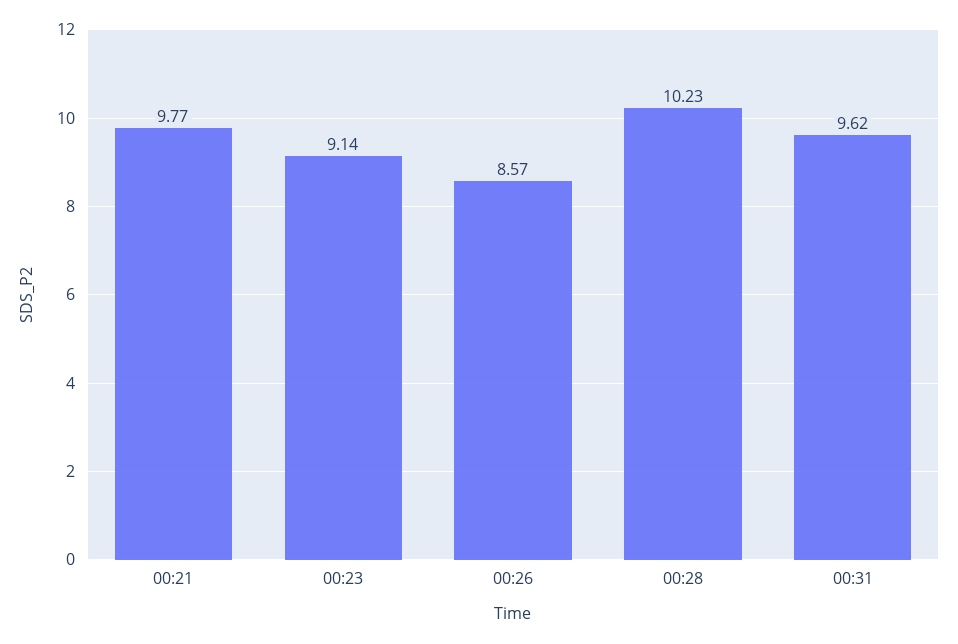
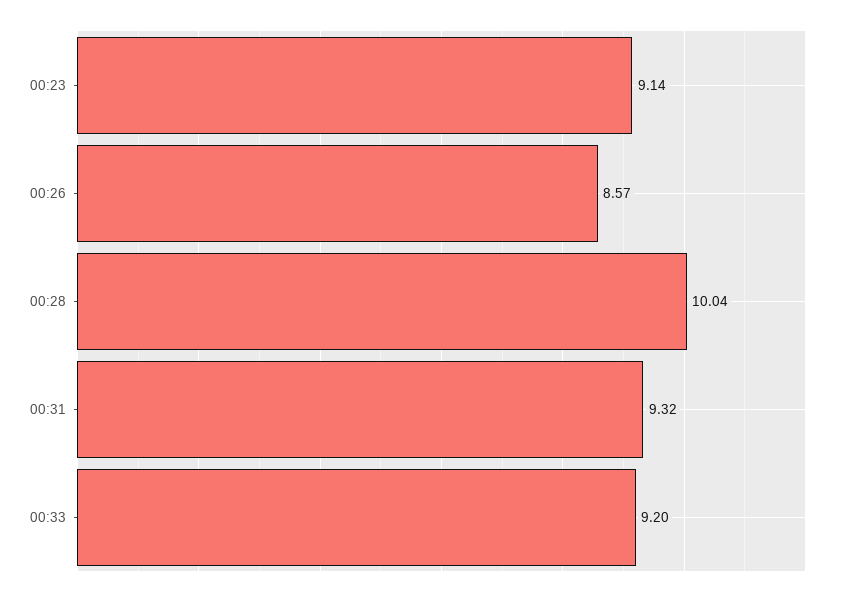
00:21: 9.77 -> none
00:28: 10.23 -> 10.04
00:31: 9.62 -> 9.32
00:33: none -> 9.2

